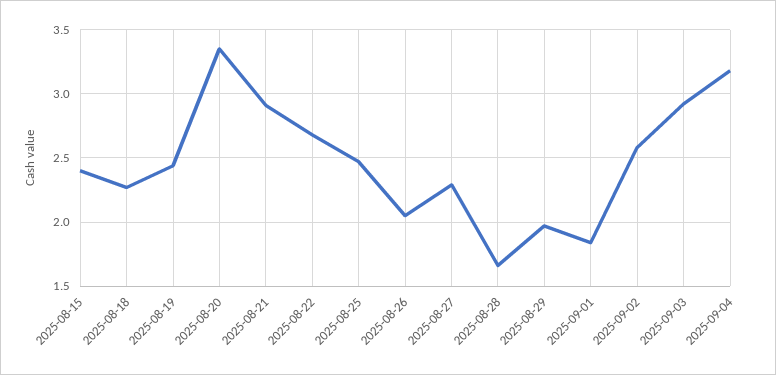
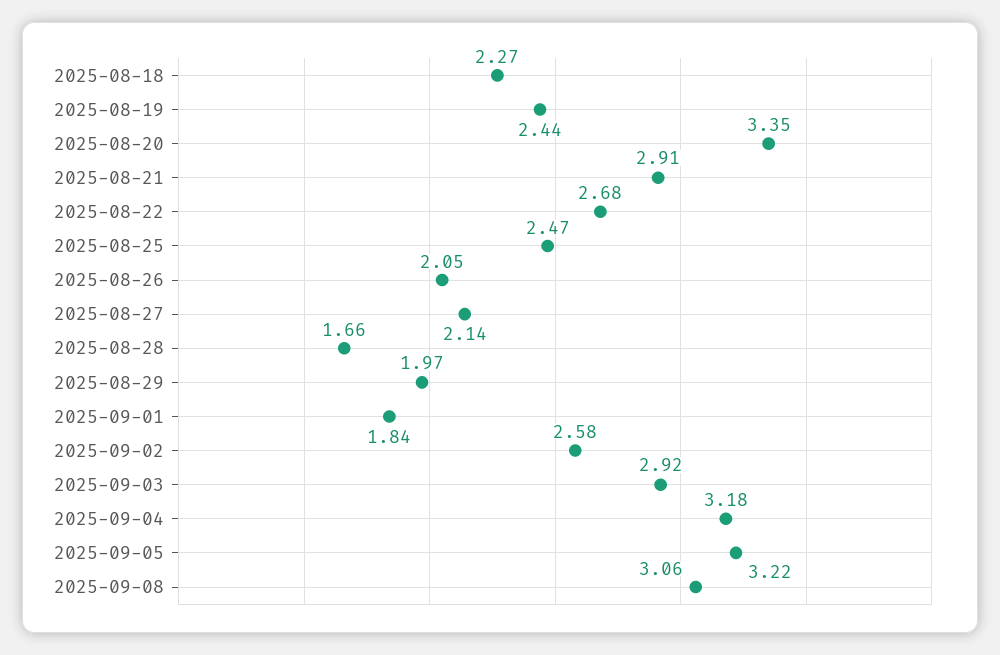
2025-08-15: 2.4 -> none
2025-08-27: 2.3 -> 2.14
2025-09-05: none -> 3.22
2025-09-08: none -> 3.06

